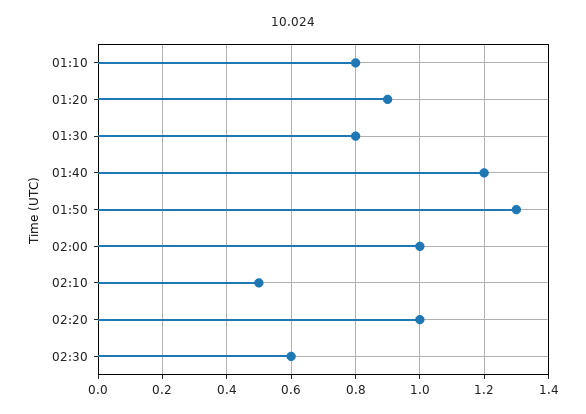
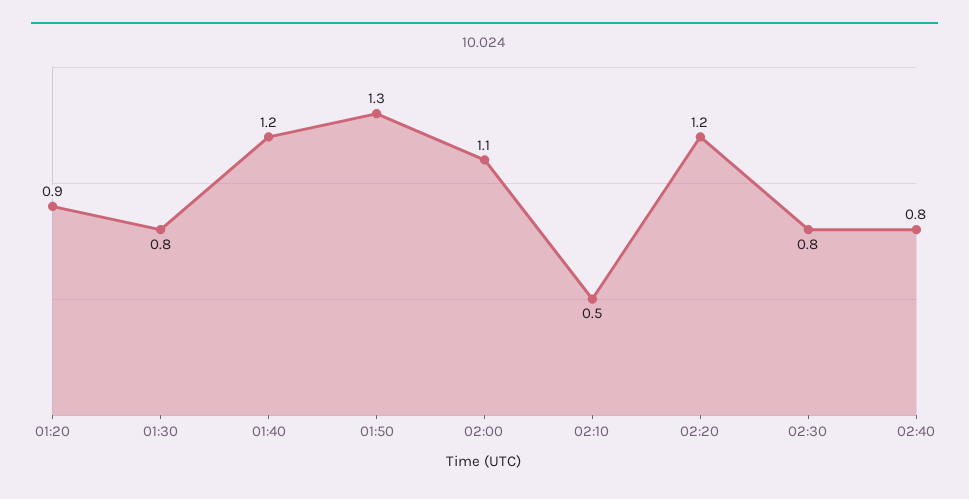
01:10: 0.8 -> none
02:00: 1 -> 1.1
02:20: 1 -> 1.2
02:30: 0.6 -> 0.8
02:40: none -> 0.8

